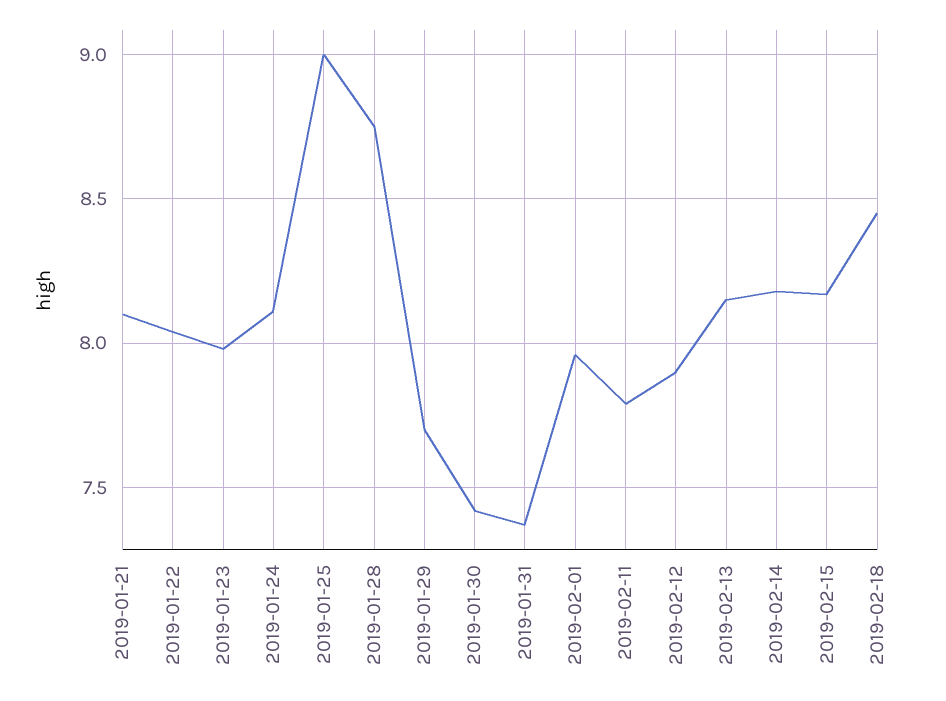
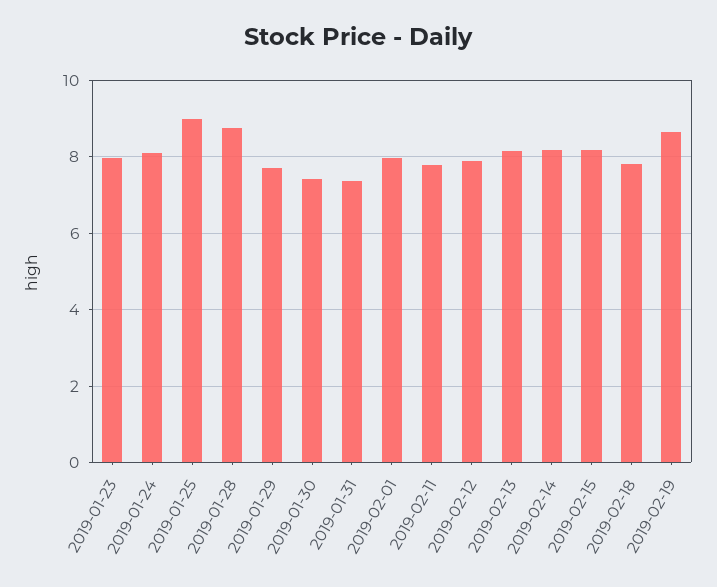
2019-01-21: 8.1 -> none
2019-01-22: 8.05 -> none
2019-02-18: 8.45 -> 7.8
2019-02-19: none -> 8.6

